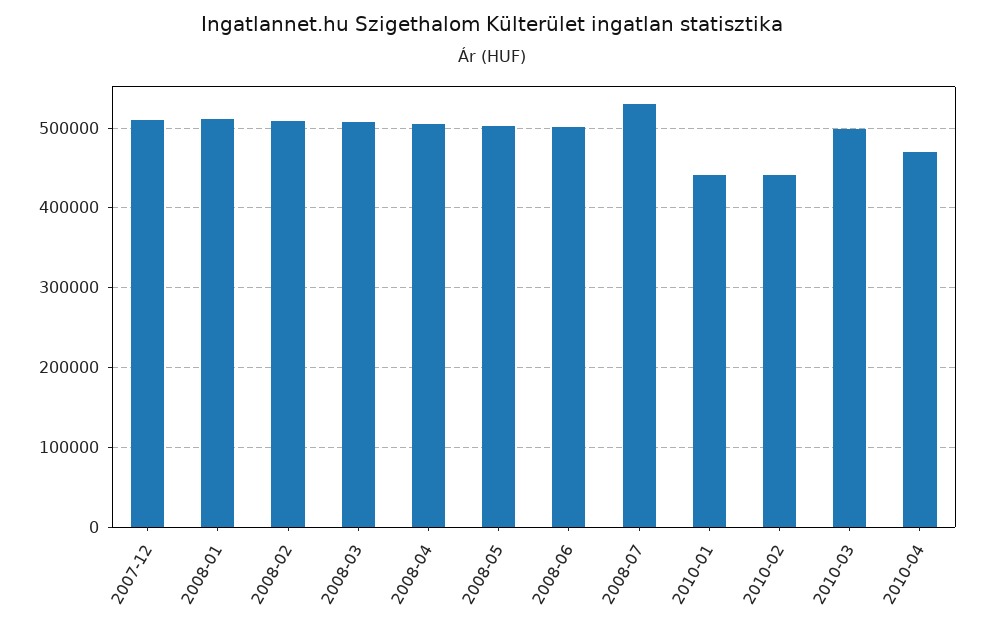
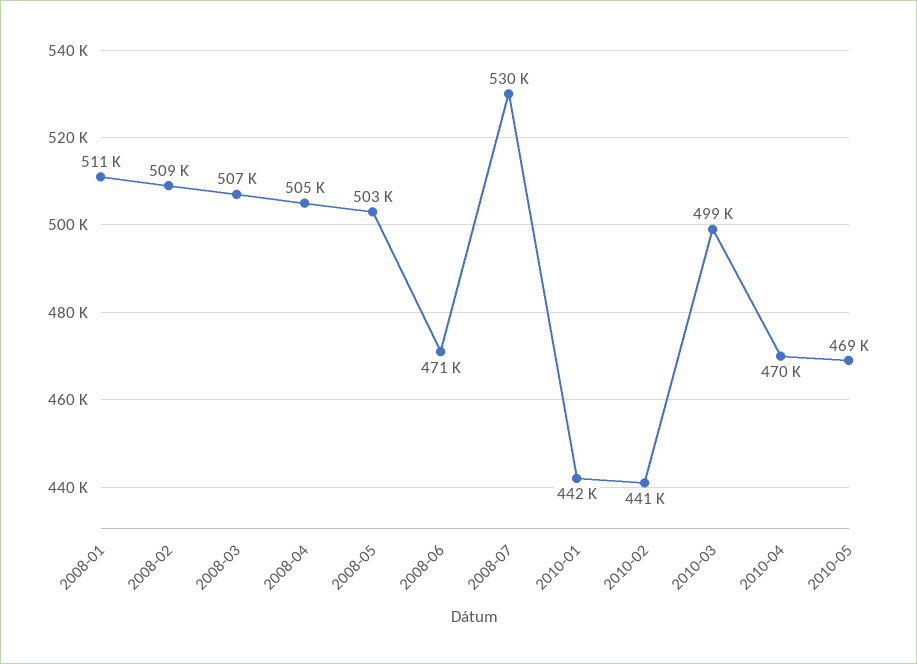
2007-12: 510000 -> none
2008-06: 500000 -> 471000
2010-05: none -> 469000

